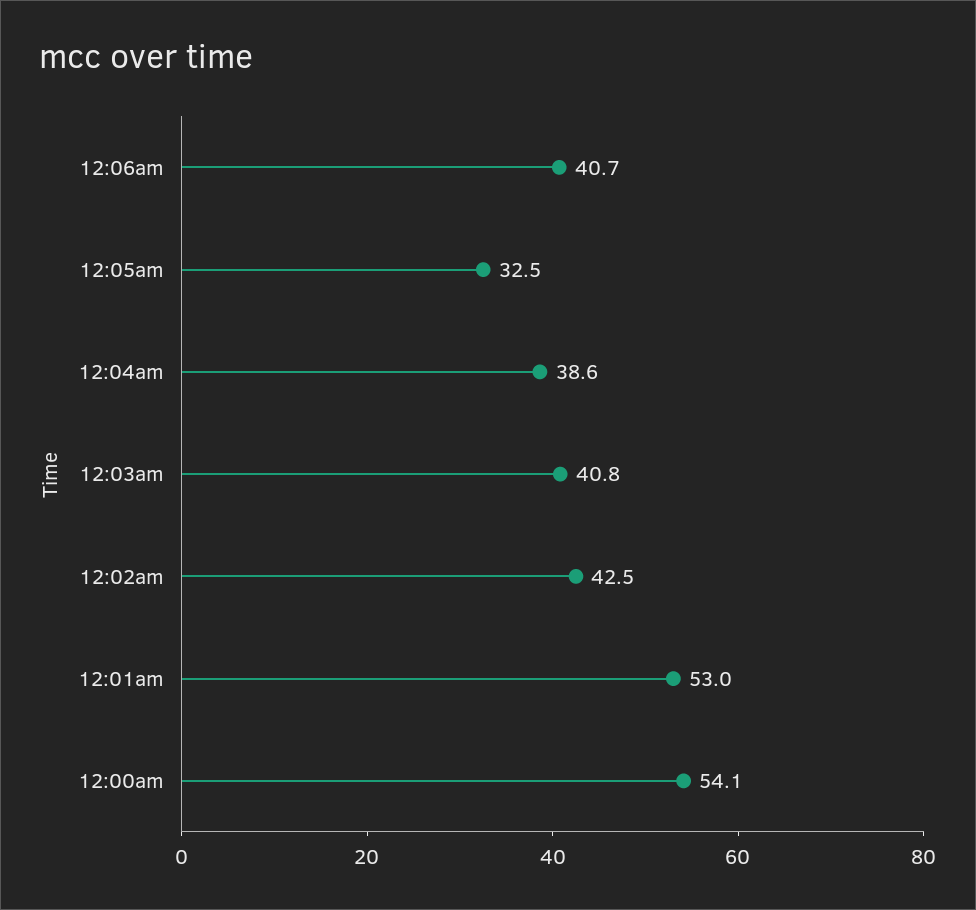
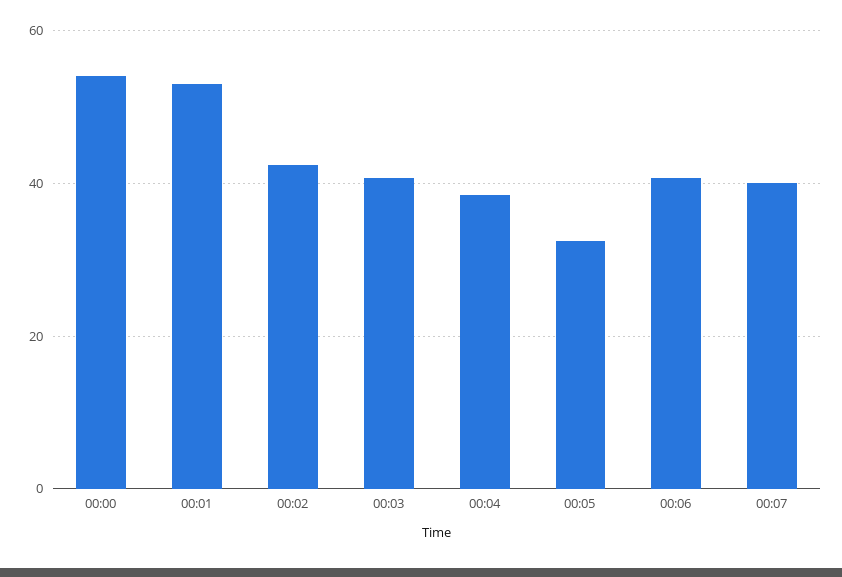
00:07: none -> 40

